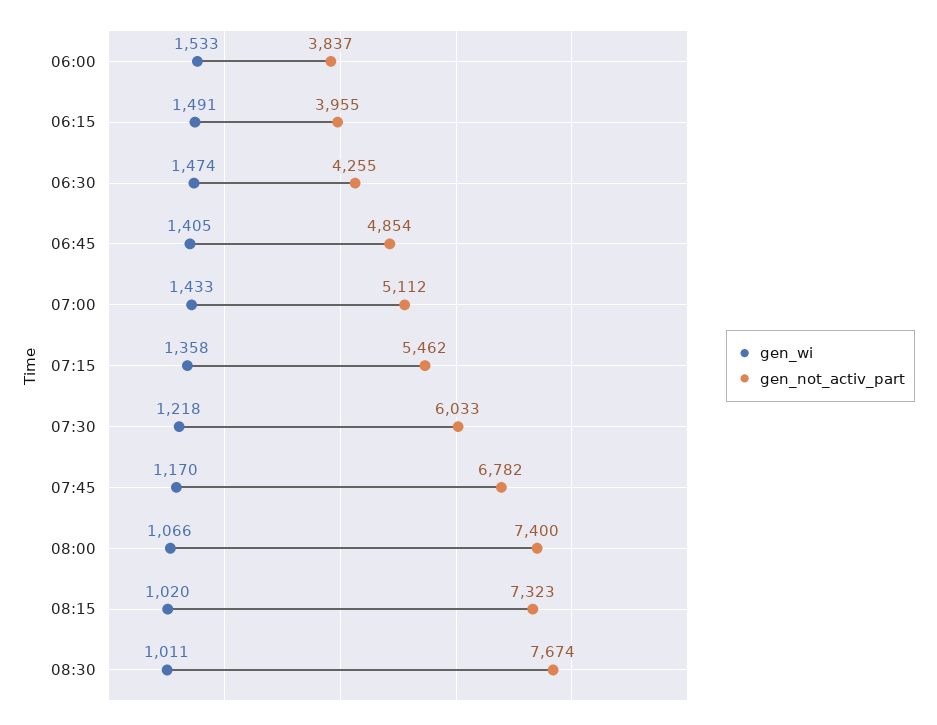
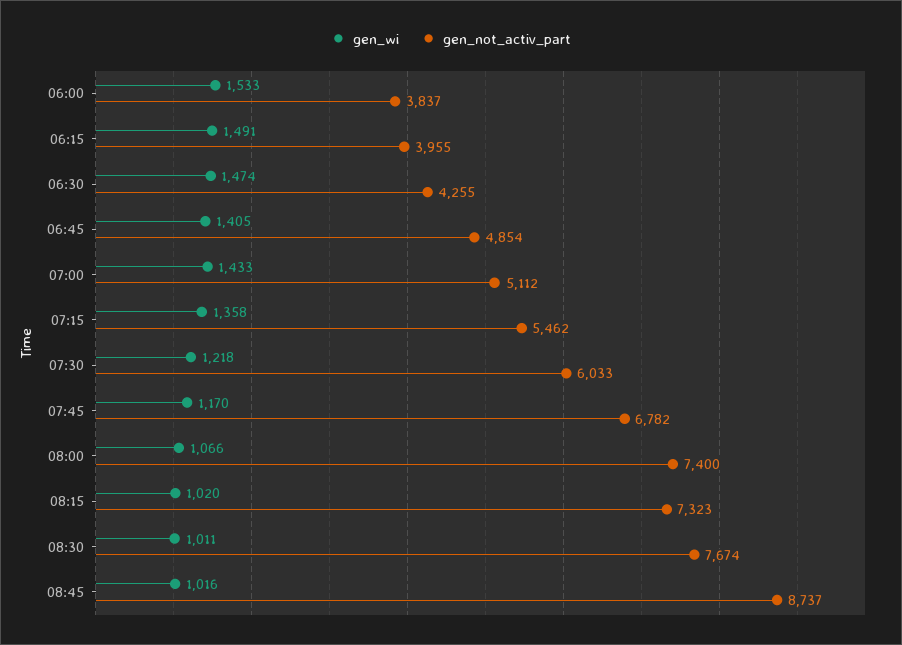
gen_wi, 08:45: none -> 1016
gen_not_activ_part, 08:45: none -> 8737

